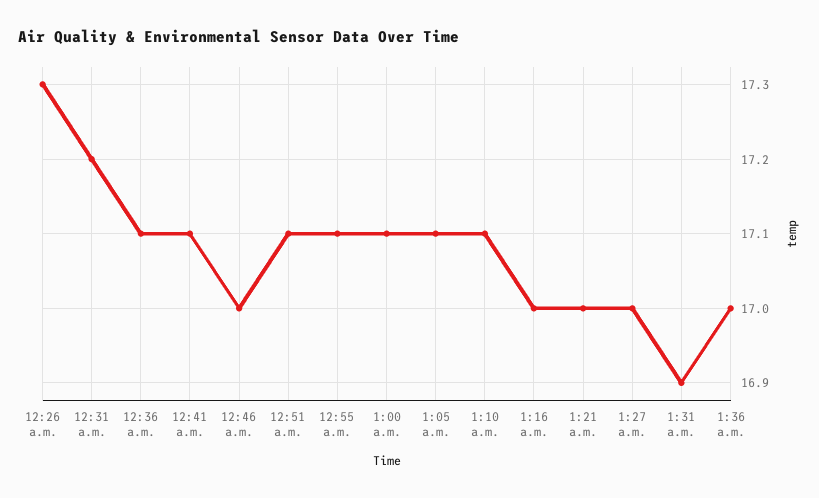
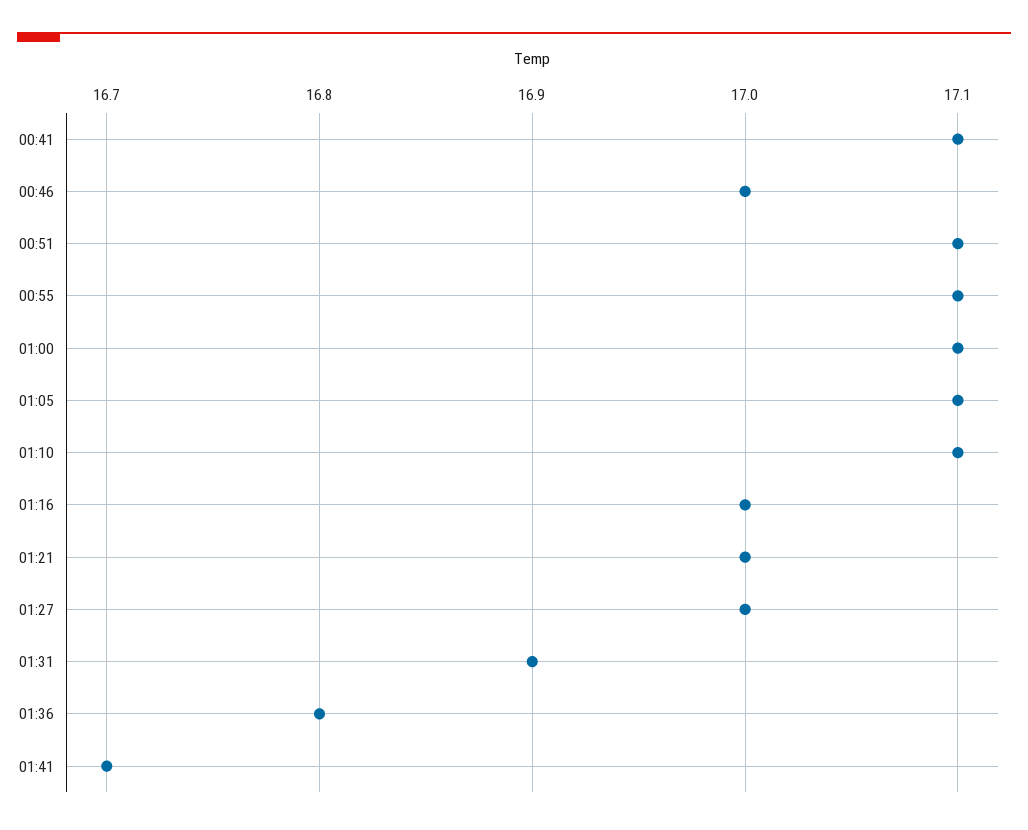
12:26 a.m.: 17.3 -> none
12:31 a.m.: 17.2 -> none
12:36 a.m.: 17.1 -> none
1:36 a.m.: 17 -> 16.8
01:41: none -> 16.7

